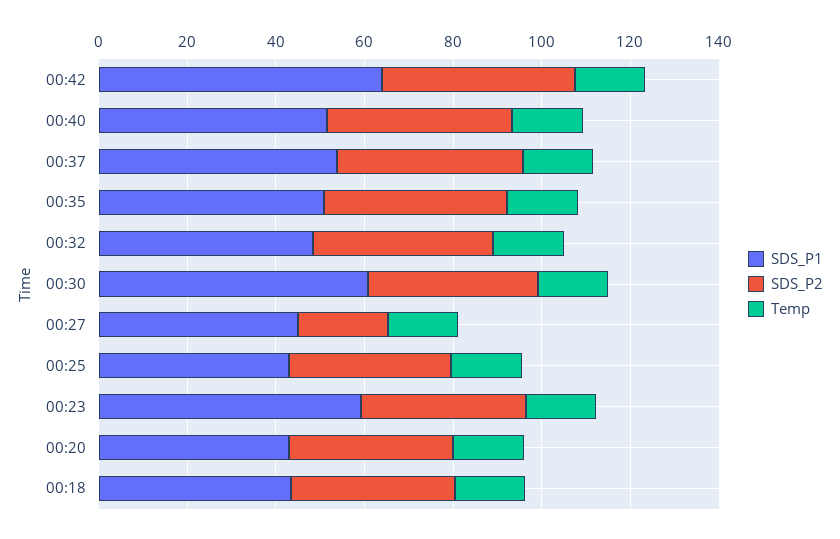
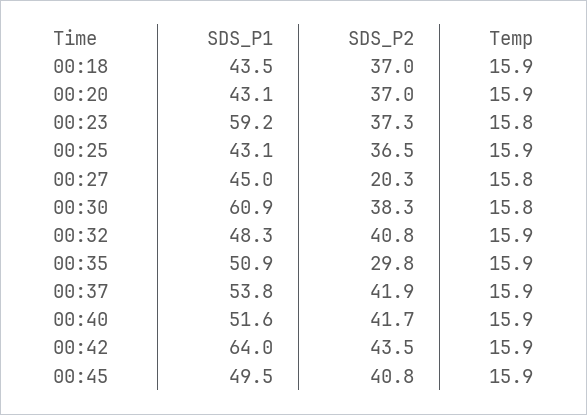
SDS_P2, 00:35: 40 -> 29.8
SDS_P1, 00:45: none -> 49.5
SDS_P2, 00:45: none -> 40.8
Temp, 00:45: none -> 15.9

